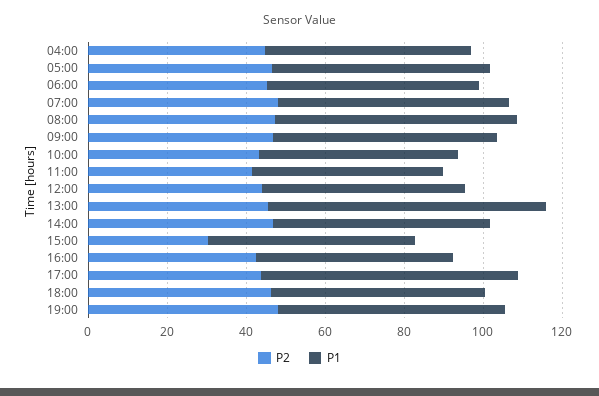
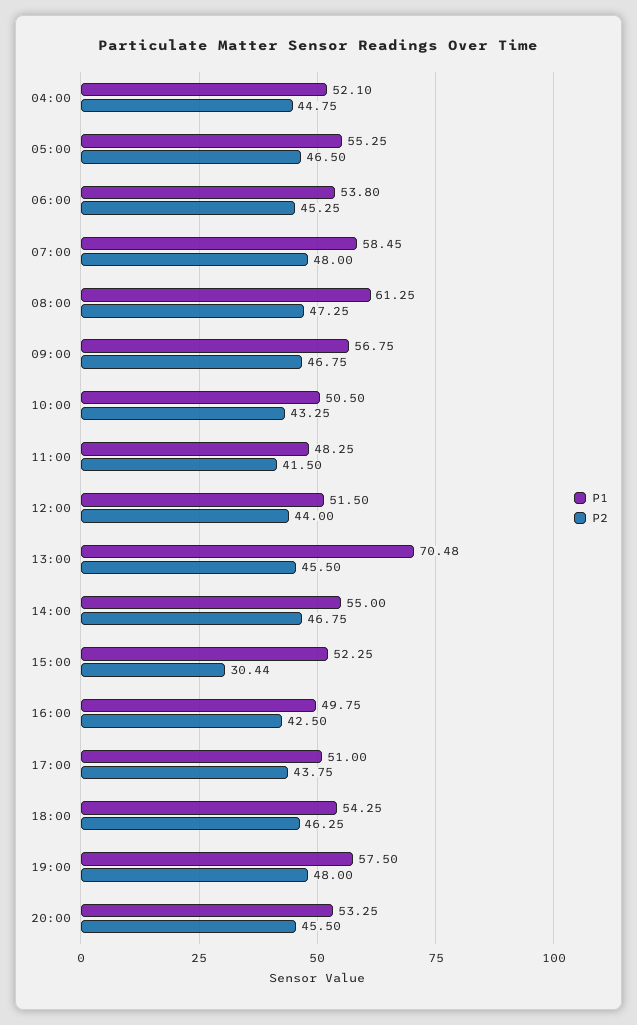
P1, 17:00: 65 -> 51
P1, 20:00: none -> 53.25
P2, 20:00: none -> 45.5

